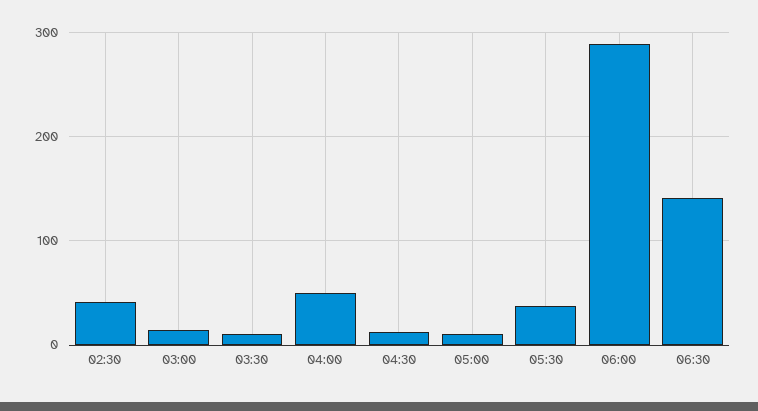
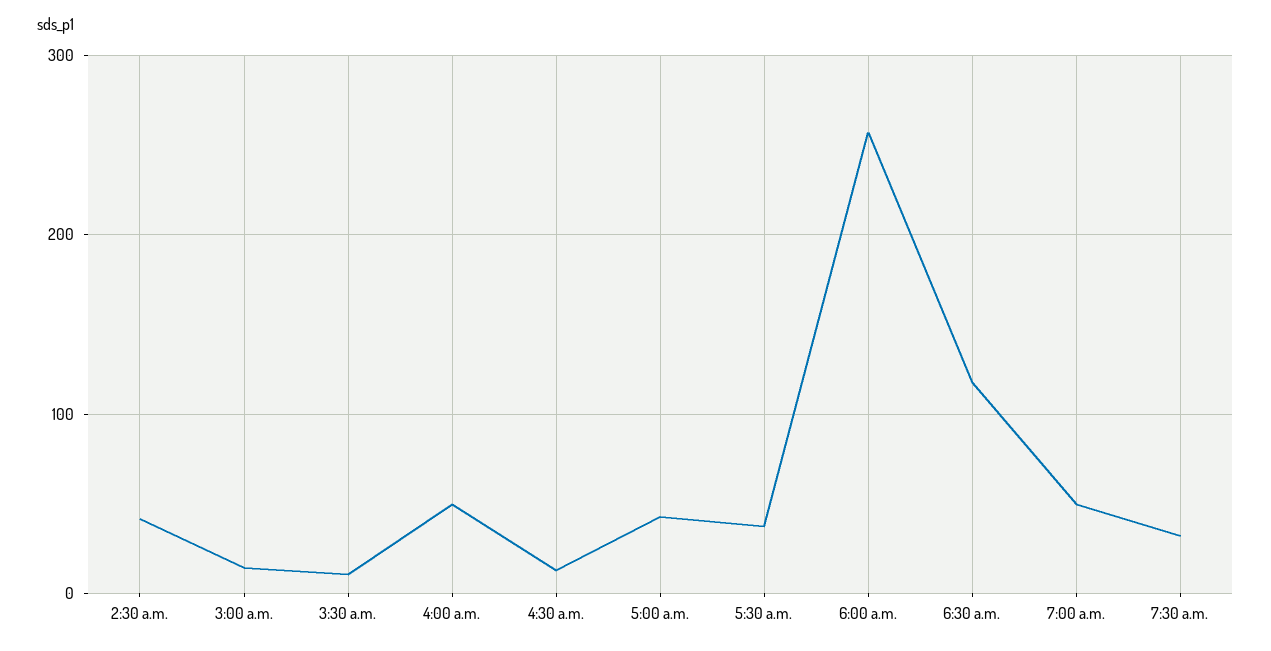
05:00: 10 -> 40
06:00: 290 -> 260
06:30: 140 -> 120
7:00 a.m.: none -> 50
7:30 a.m.: none -> 30

